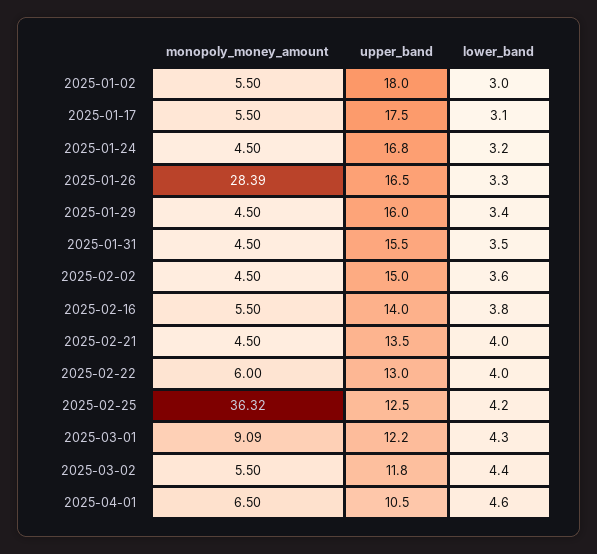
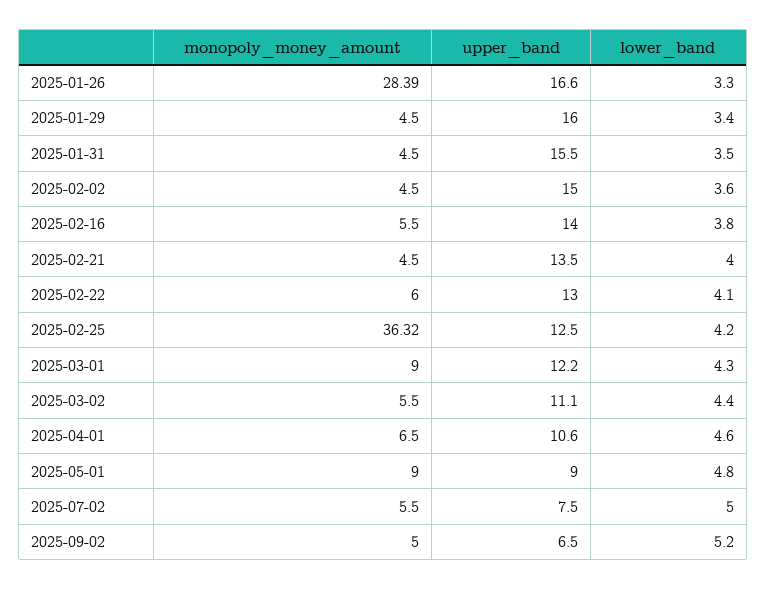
monopoly_money_amount, 2025-01-02: 5.5 -> none
upper_band, 2025-01-02: 18 -> none
lower_band, 2025-01-02: 3 -> none
monopoly_money_amount, 2025-01-17: 5.5 -> none
upper_band, 2025-01-17: 17.5 -> none
lower_band, 2025-01-17: 3.1 -> none
monopoly_money_amount, 2025-01-24: 4.5 -> none
upper_band, 2025-01-24: 16.8 -> none
lower_band, 2025-01-24: 3.2 -> none
upper_band, 2025-01-26: 16.5 -> 16.6
lower_band, 2025-02-22: 4 -> 4.1
monopoly_money_amount, 2025-03-01: 9.09 -> 9
upper_band, 2025-03-02: 11.8 -> 11.1
upper_band, 2025-04-01: 10.5 -> 10.6
monopoly_money_amount, 2025-05-01: none -> 9
upper_band, 2025-05-01: none -> 9
lower_band, 2025-05-01: none -> 4.8
monopoly_money_amount, 2025-07-02: none -> 5.5
upper_band, 2025-07-02: none -> 7.5
lower_band, 2025-07-02: none -> 5
monopoly_money_amount, 2025-09-02: none -> 5
upper_band, 2025-09-02: none -> 6.5
lower_band, 2025-09-02: none -> 5.2

